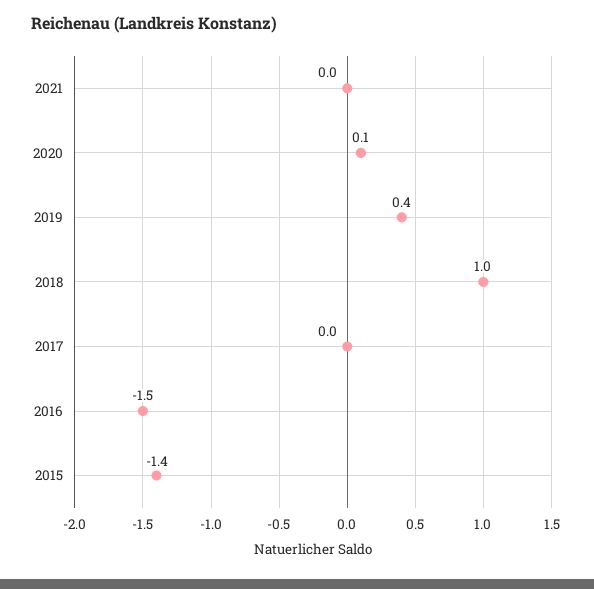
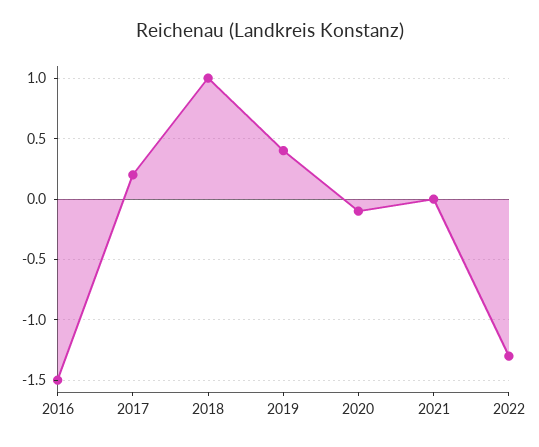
2020: 0.1 -> -0.1
2017: 0 -> 0.2
2015: -1.4 -> none
2022: none -> -1.3

